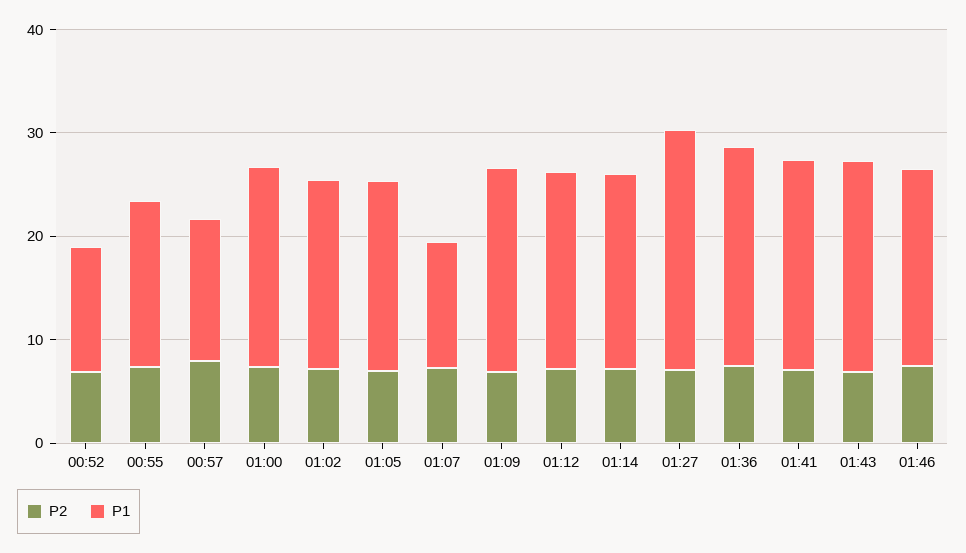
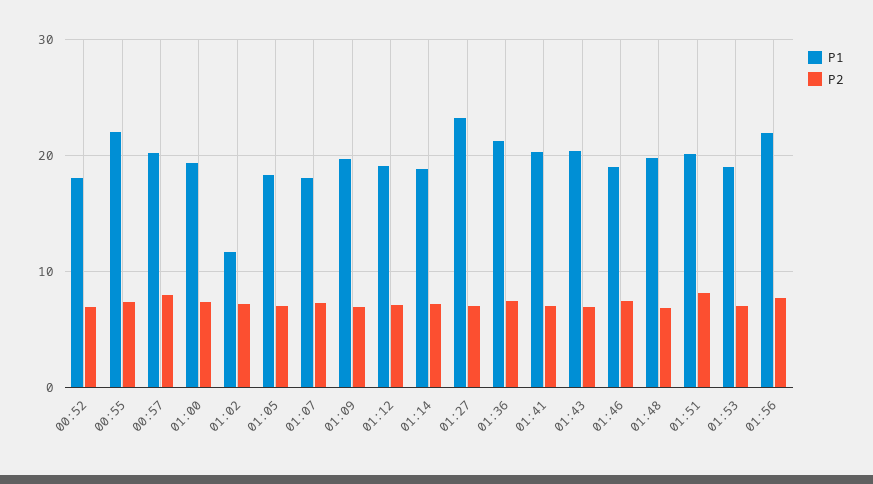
P1, 00:52: 12 -> 18
P1, 00:55: 16 -> 22
P1, 00:57: 14 -> 20
P1, 01:02: 18 -> 12
P1, 01:07: 12 -> 18
P1, 01:48: none -> 20
P2, 01:48: none -> 7
P1, 01:51: none -> 20
P2, 01:51: none -> 8
P1, 01:53: none -> 19
P2, 01:53: none -> 7
P1, 01:56: none -> 22
P2, 01:56: none -> 8

